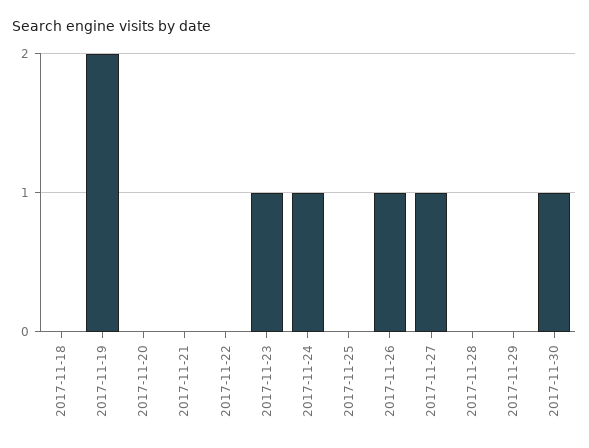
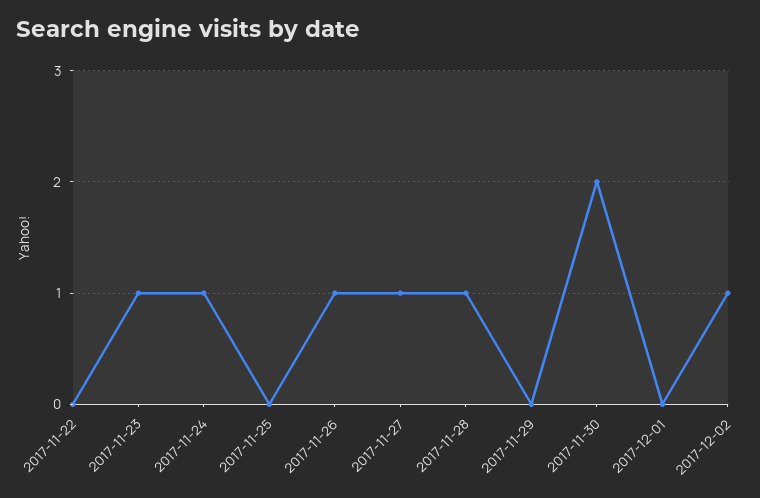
2017-11-18: 0 -> none
2017-11-19: 2 -> none
2017-11-20: 0 -> none
2017-11-21: 0 -> none
2017-11-28: 0 -> 1
2017-11-30: 1 -> 2
2017-12-01: none -> 0
2017-12-02: none -> 1

